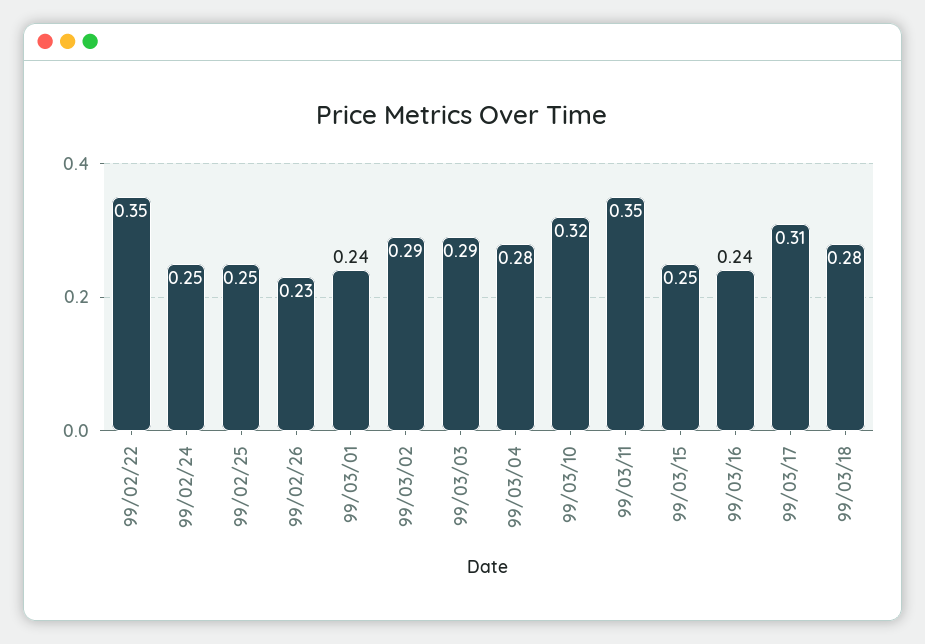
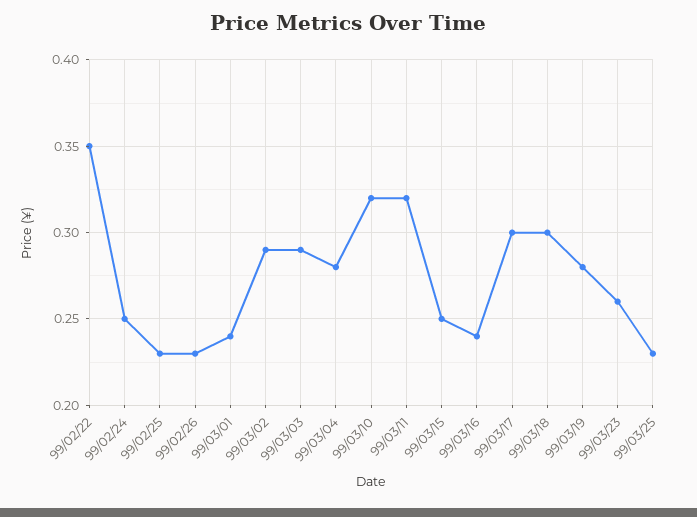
99/02/25: 0.25 -> 0.23
99/03/11: 0.35 -> 0.32
99/03/17: 0.31 -> 0.3
99/03/18: 0.28 -> 0.3
99/03/19: none -> 0.28
99/03/23: none -> 0.26
99/03/25: none -> 0.23

